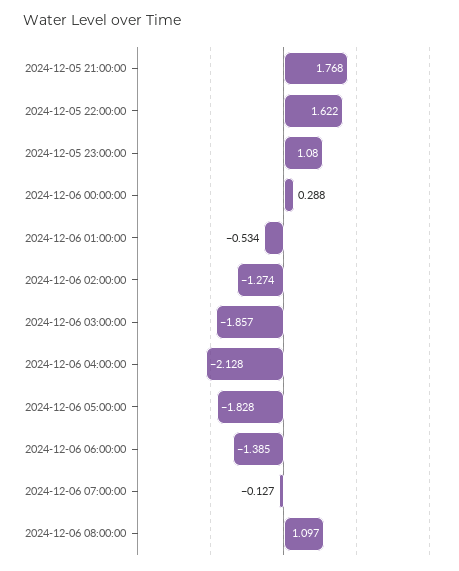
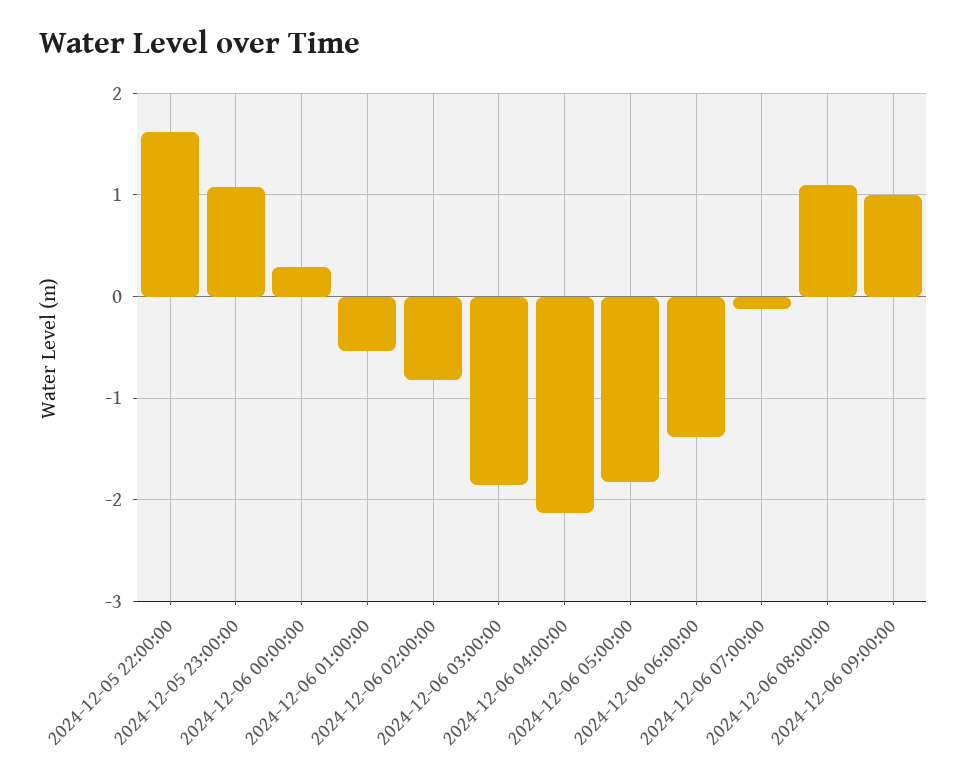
2024-12-05 21:00:00: 1.768 -> none
2024-12-06 02:00:00: -1.274 -> -0.8
2024-12-06 09:00:00: none -> 1

